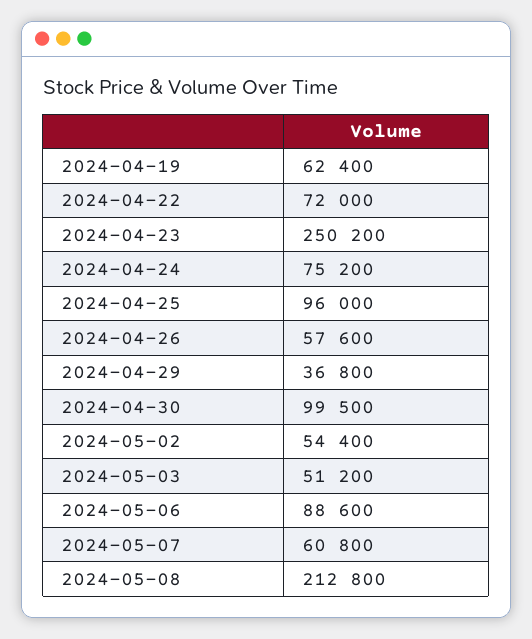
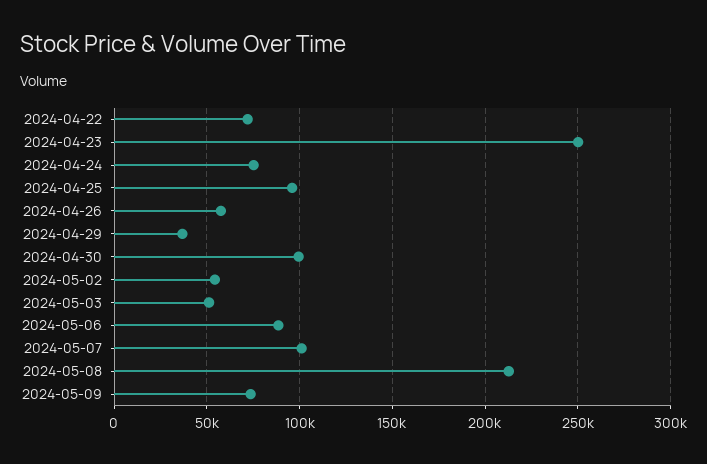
2024-04-19: 62400 -> none
2024-05-07: 60800 -> 100000
2024-05-09: none -> 75000

